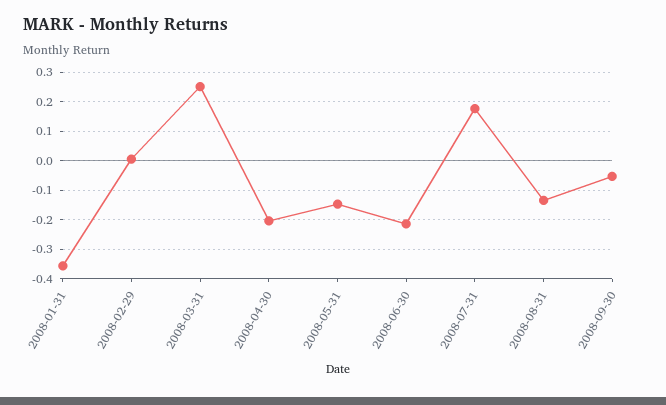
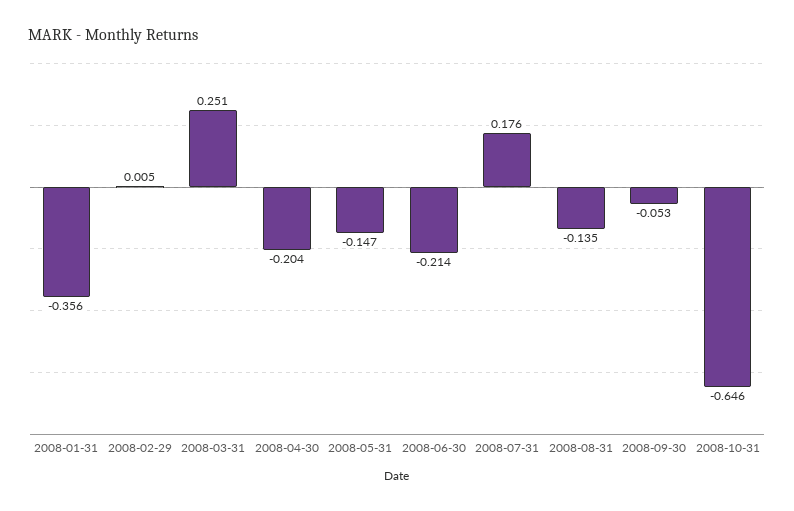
2008-10-31: none -> -0.646

